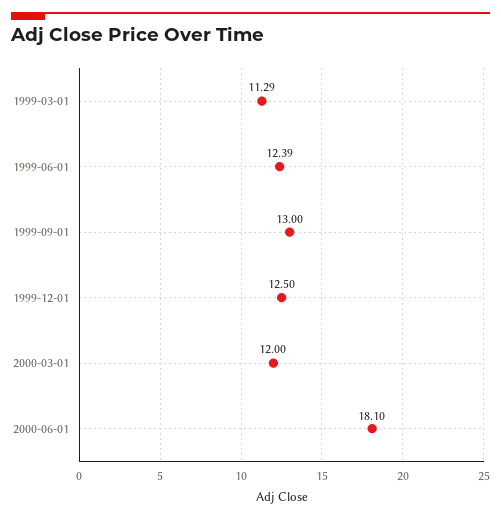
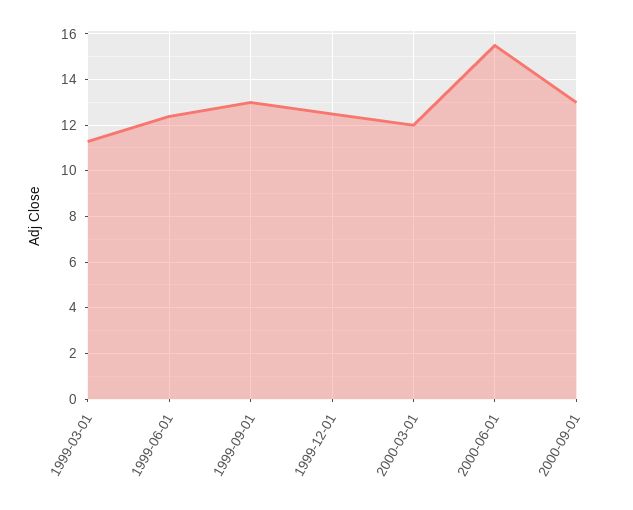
2000-06-01: 18.1 -> 15.5
2000-09-01: none -> 13

